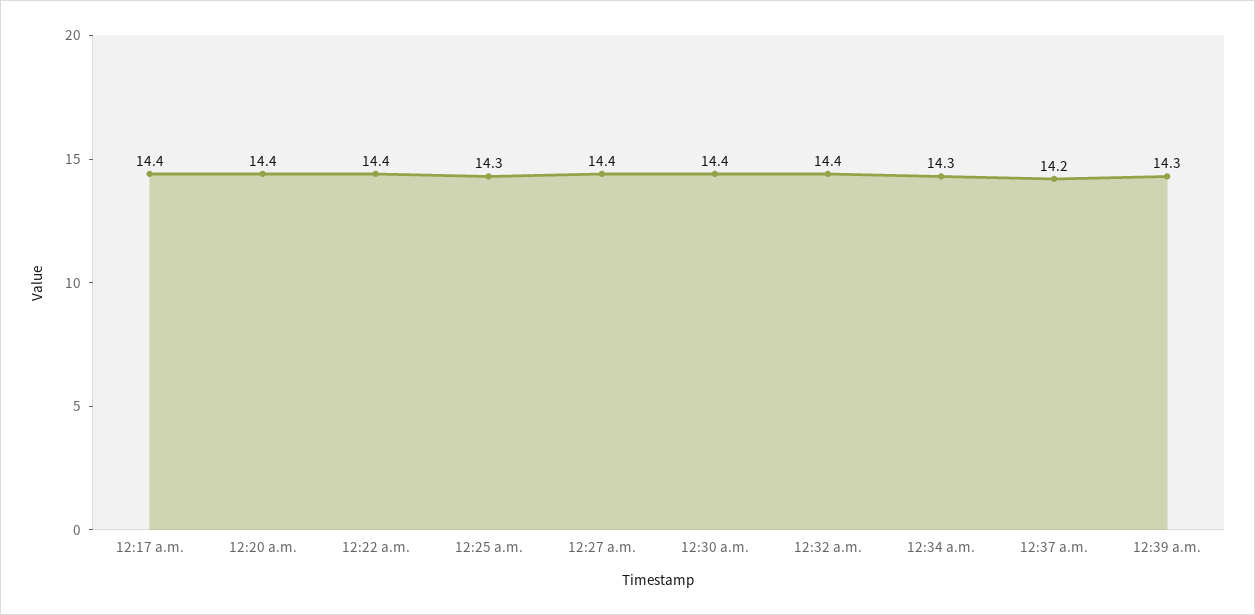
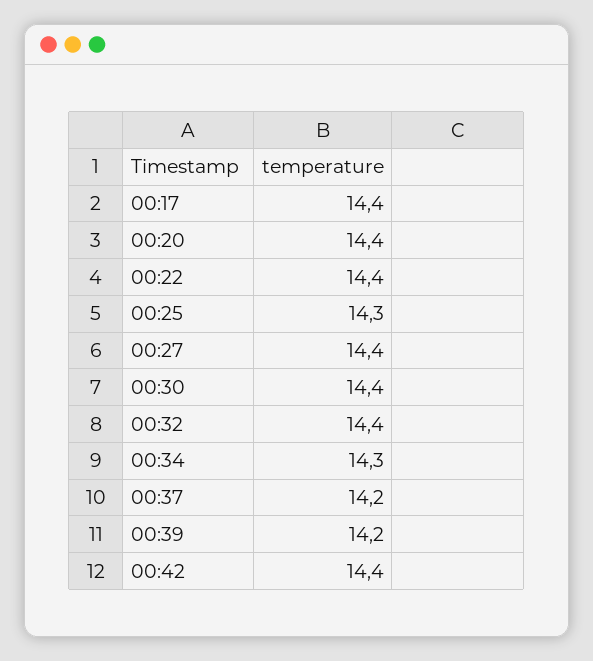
12:39 a.m.: 14.3 -> 14.2
00:42: none -> 14.4

